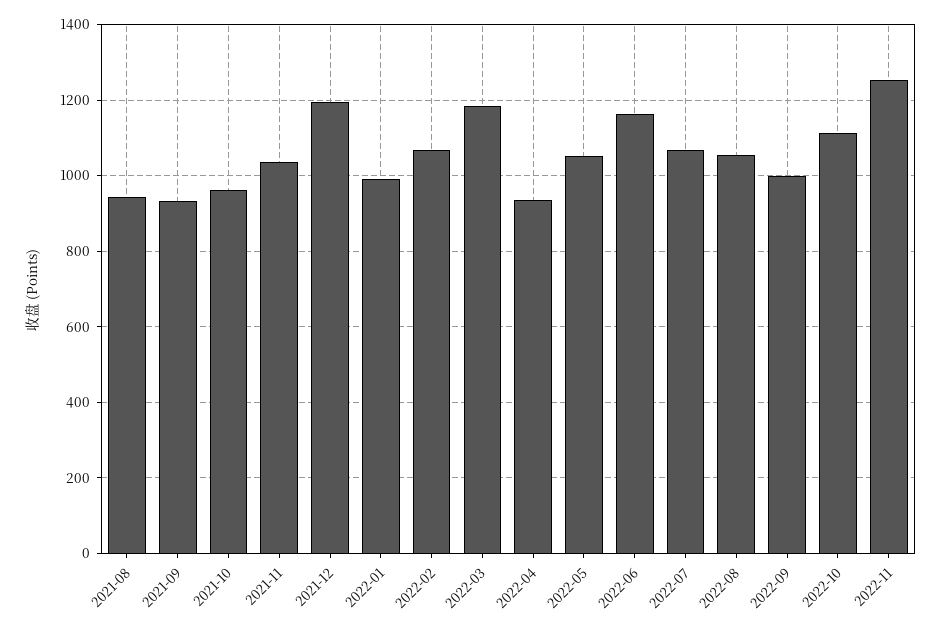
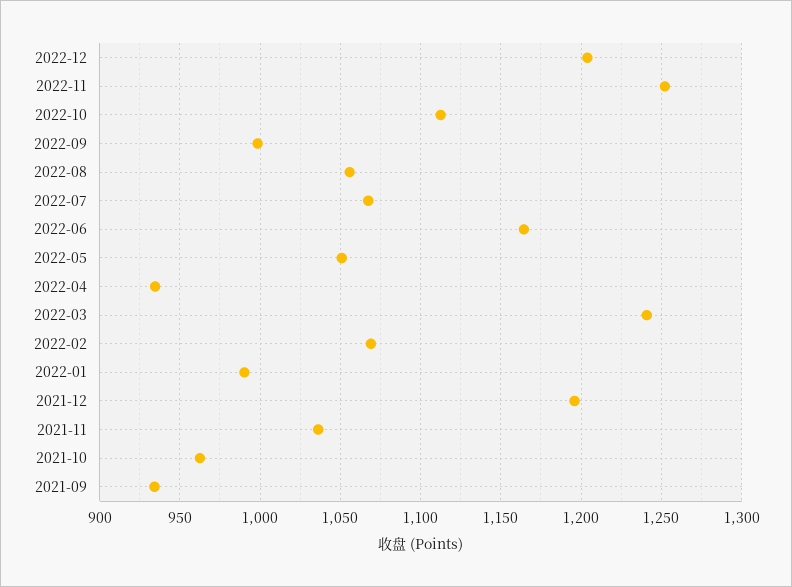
2021-08: 940 -> none
2022-03: 1180 -> 1240
2022-12: none -> 1205

